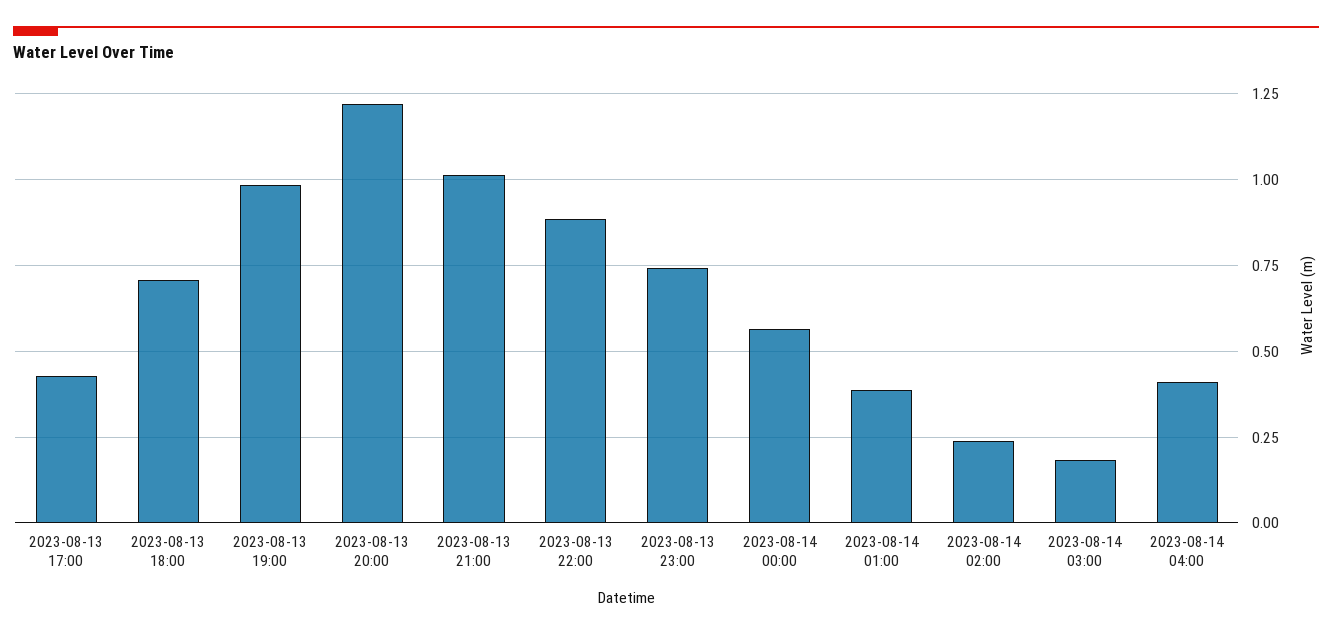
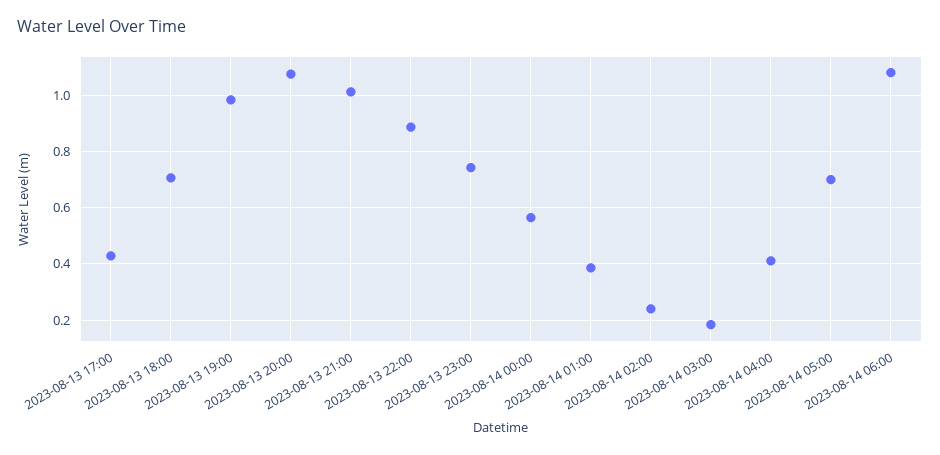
2023-08-13 20:00: 1.225 -> 1.075
2023-08-14 05:00: none -> 0.7
2023-08-14 06:00: none -> 1.075

